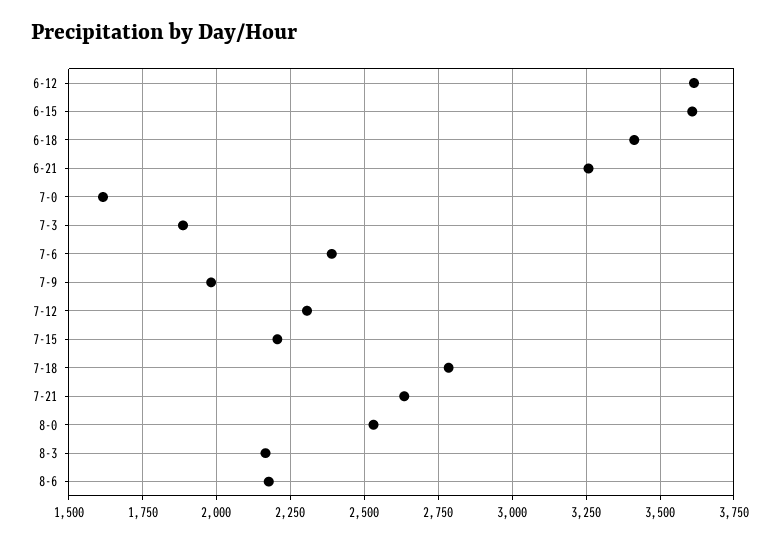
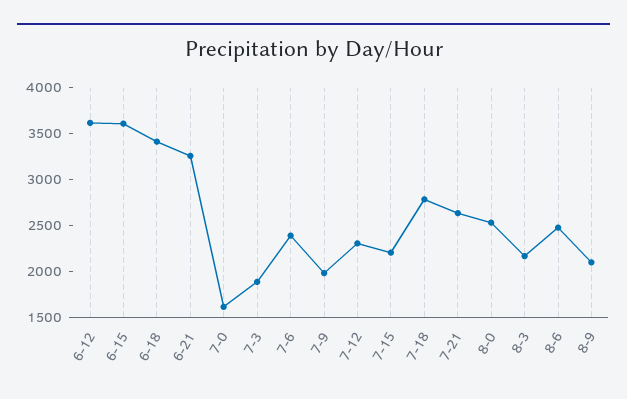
8-6: 2175 -> 2500
8-9: none -> 2100

